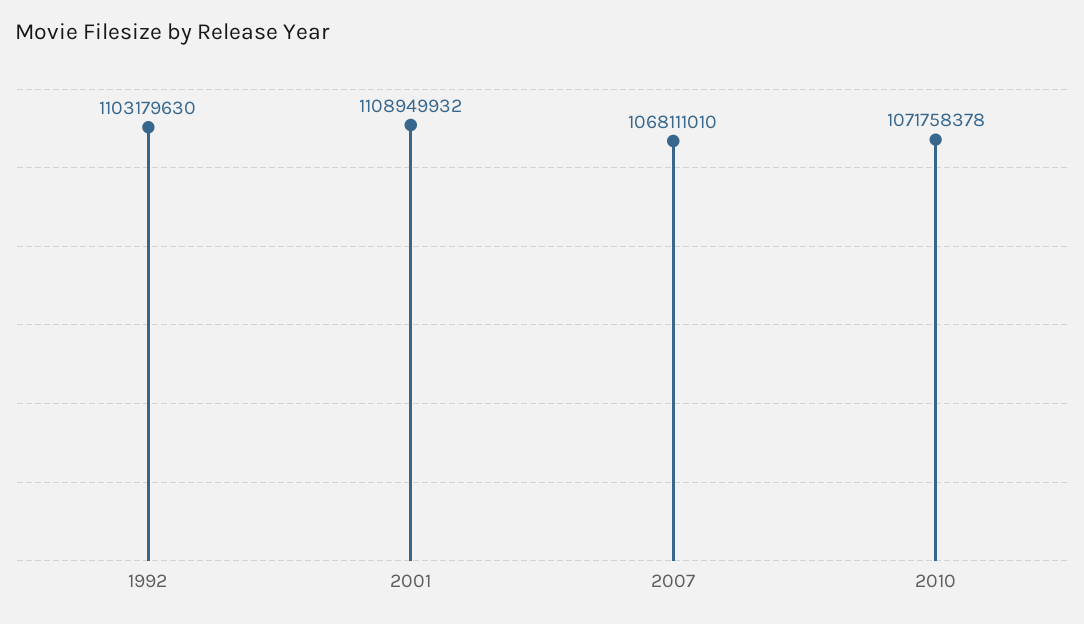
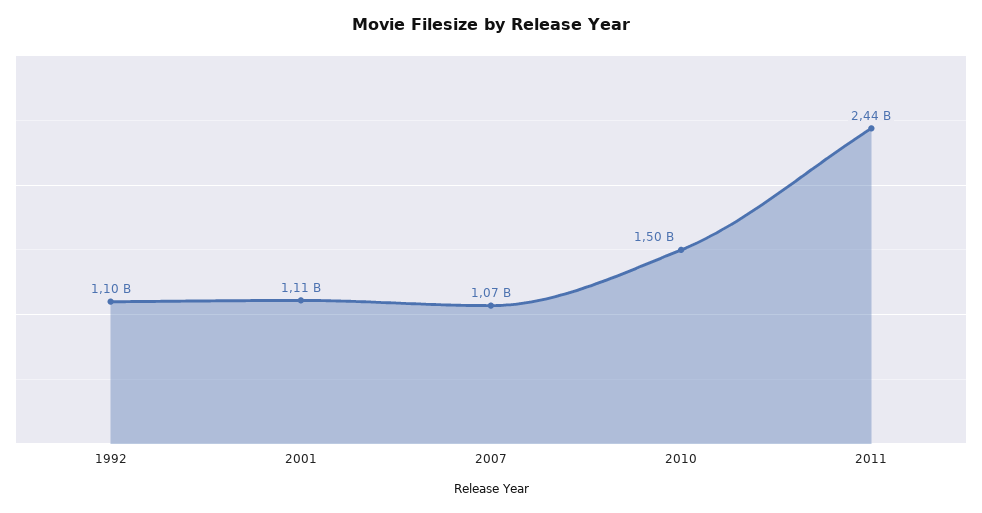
2010: 1071758378 -> 1500000000
2011: none -> 2440000000

